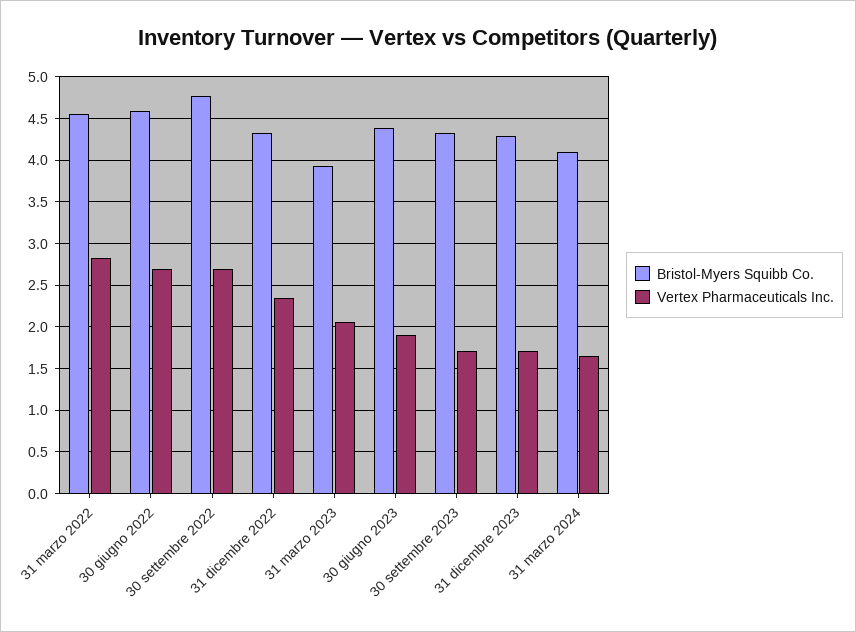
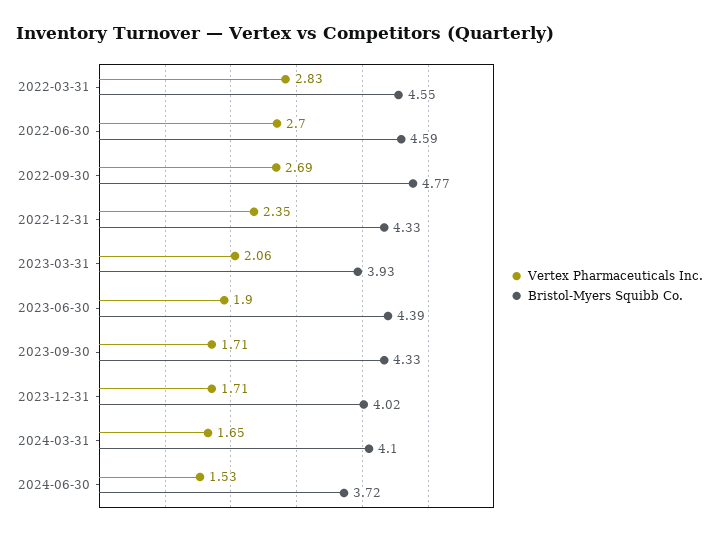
Bristol-Myers Squibb Co., 31 dicembre 2023: 4.3 -> 4.02
Vertex Pharmaceuticals Inc., 2024-06-30: none -> 1.53
Bristol-Myers Squibb Co., 2024-06-30: none -> 3.72

